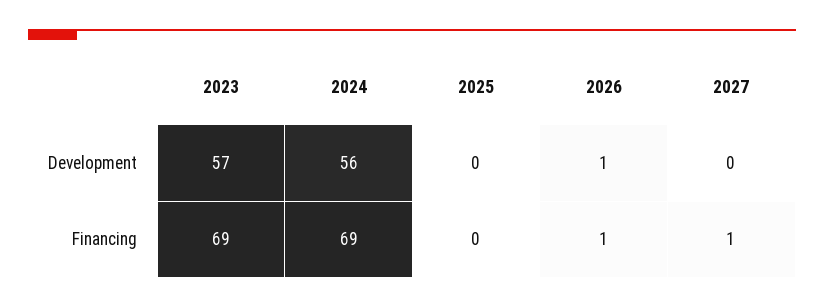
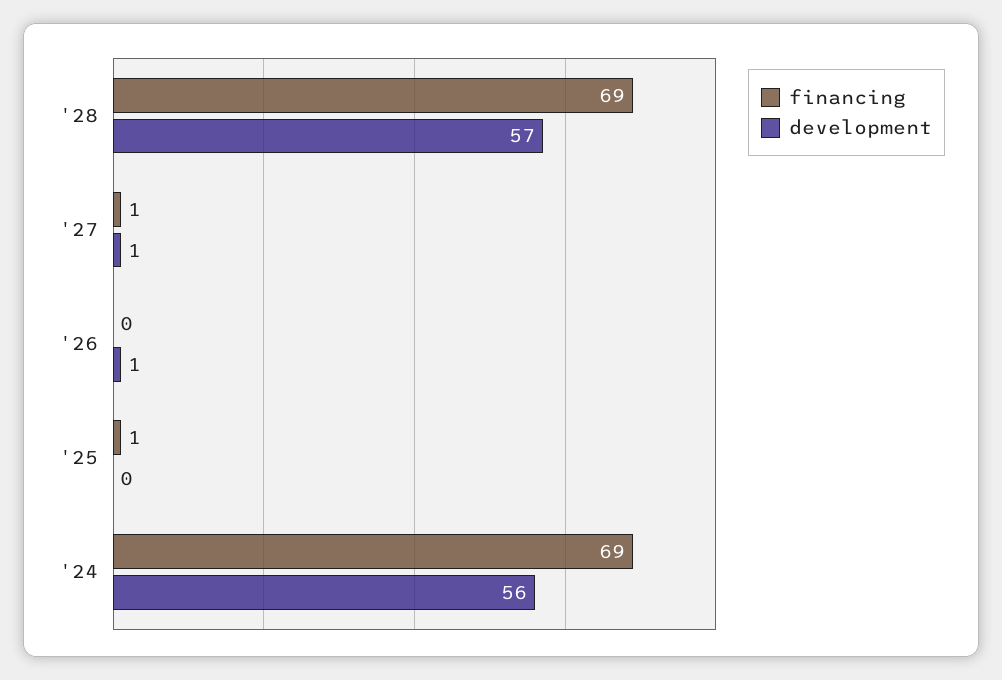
Development, 2023: 57 -> none
Development, 2027: 0 -> 1
Financing, 2023: 69 -> none
Financing, 2025: 0 -> 1
Financing, 2026: 1 -> 0
Financing, '28: none -> 69
Development, '28: none -> 57

